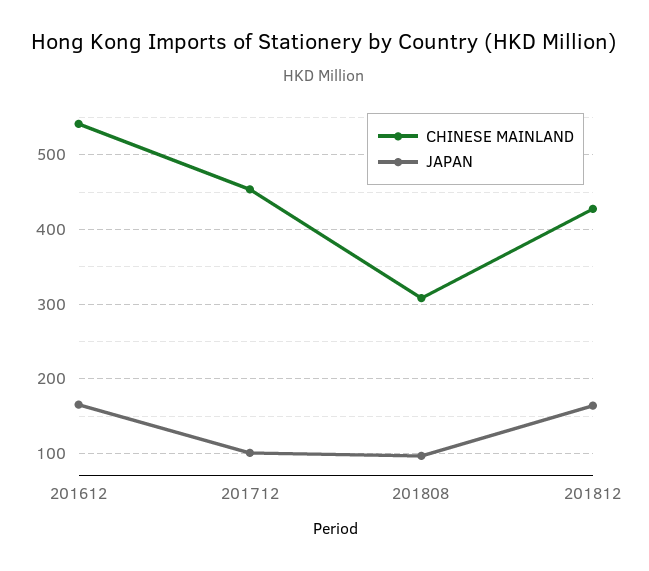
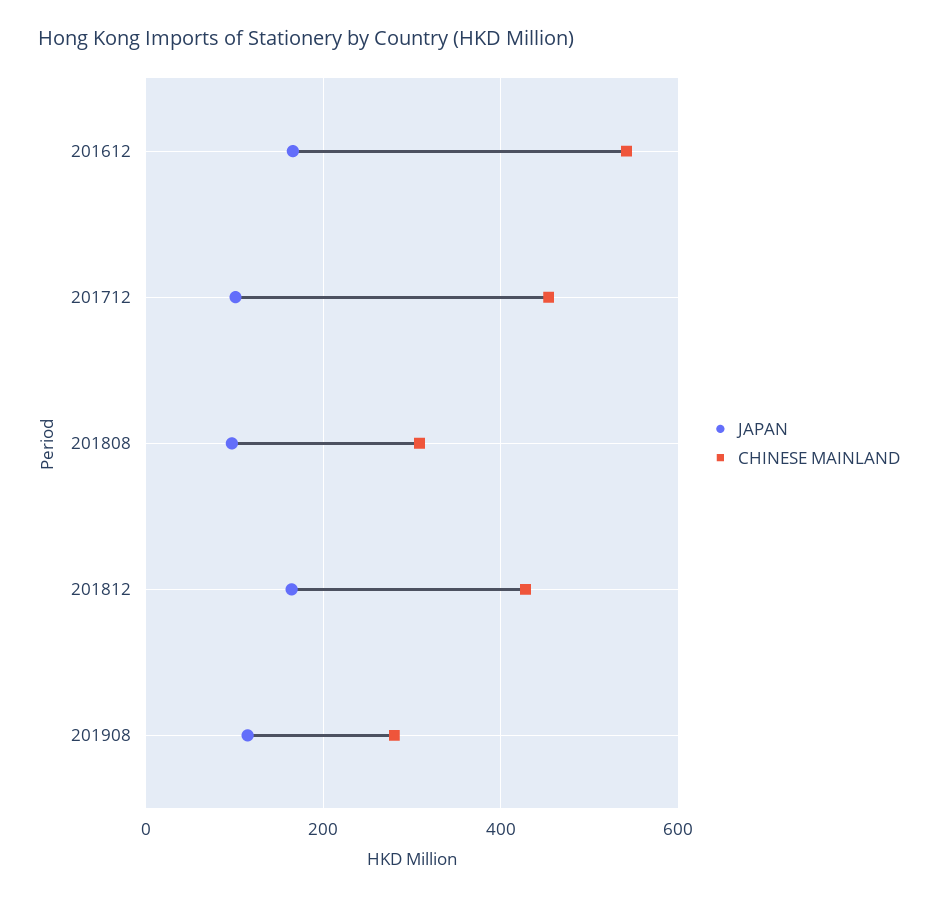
JAPAN, 201908: none -> 120
CHINESE MAINLAND, 201908: none -> 280

